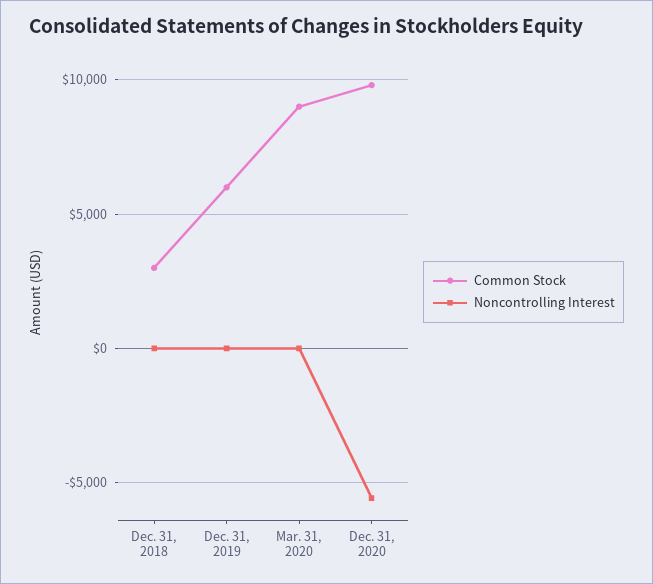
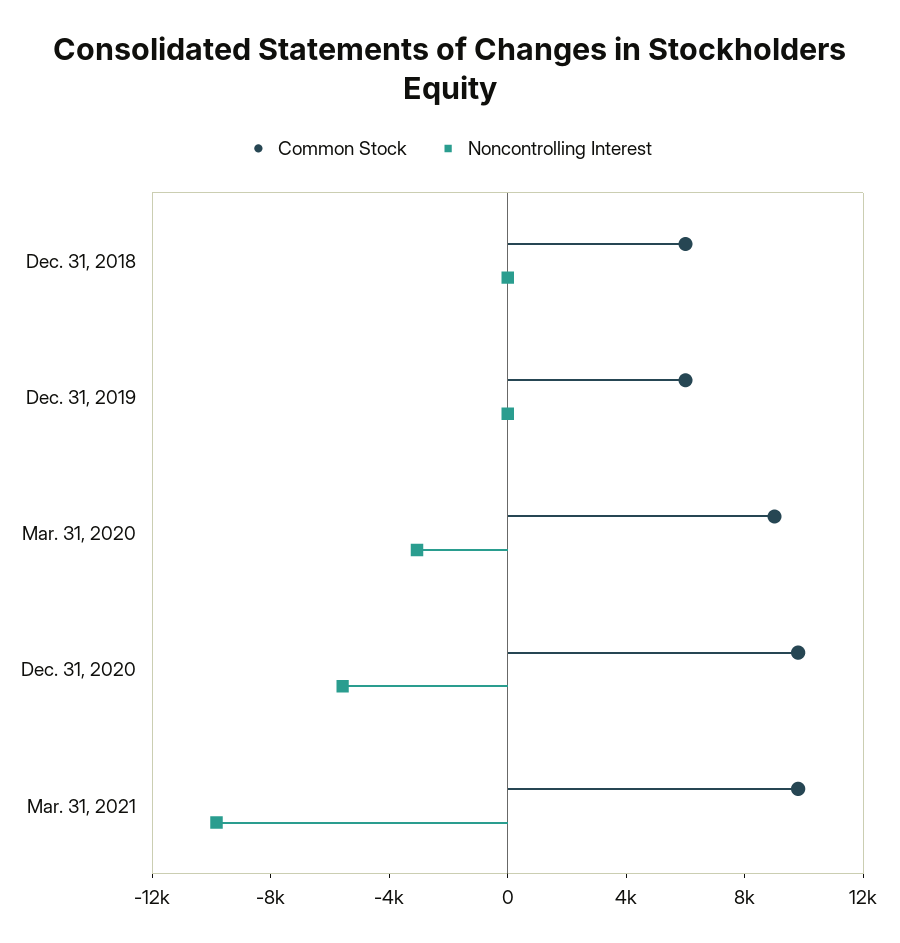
Common Stock, Dec. 31, 2018: 3000 -> 6000
Noncontrolling Interest, Mar. 31, 2020: 0 -> -3000
Common Stock, Mar. 31, 2021: none -> 10000
Noncontrolling Interest, Mar. 31, 2021: none -> -10000

